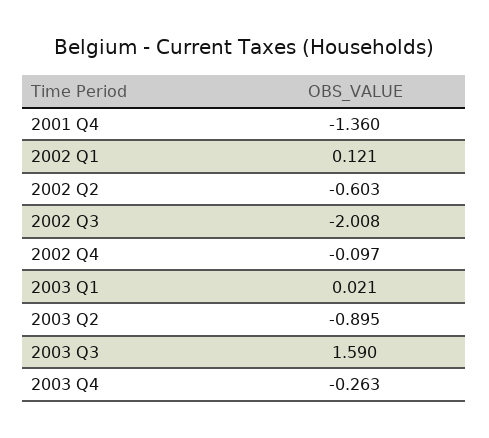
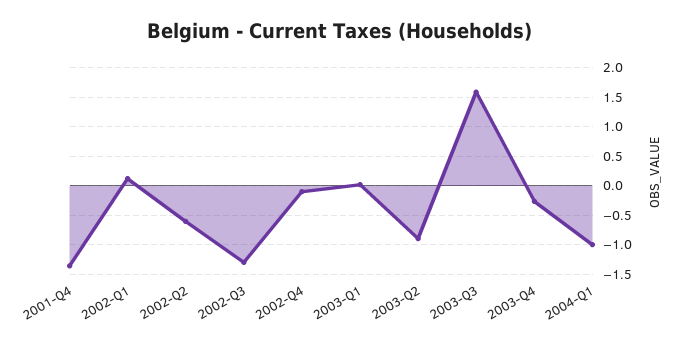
2002 Q3: -2.008 -> -1.25
2004-Q1: none -> -1

